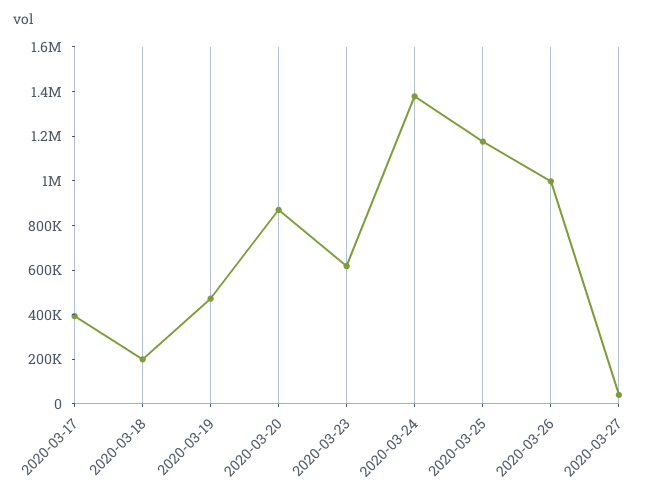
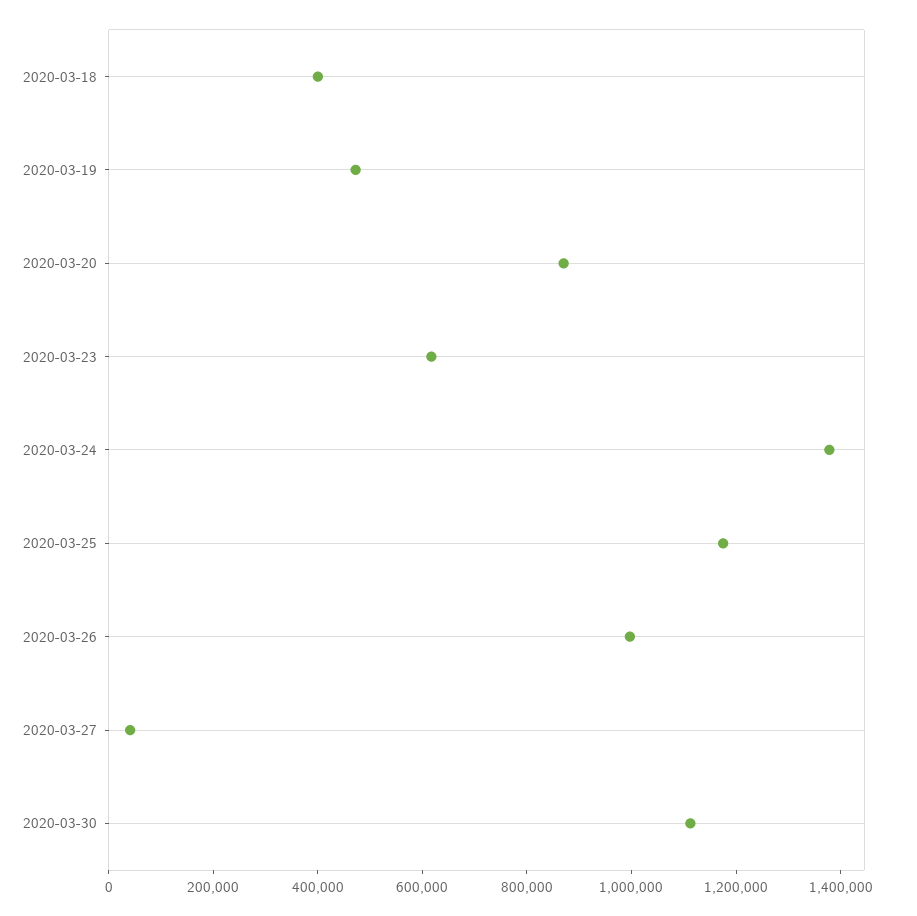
2020-03-17: 400000 -> none
2020-03-18: 200000 -> 400000
2020-03-30: none -> 1100000

